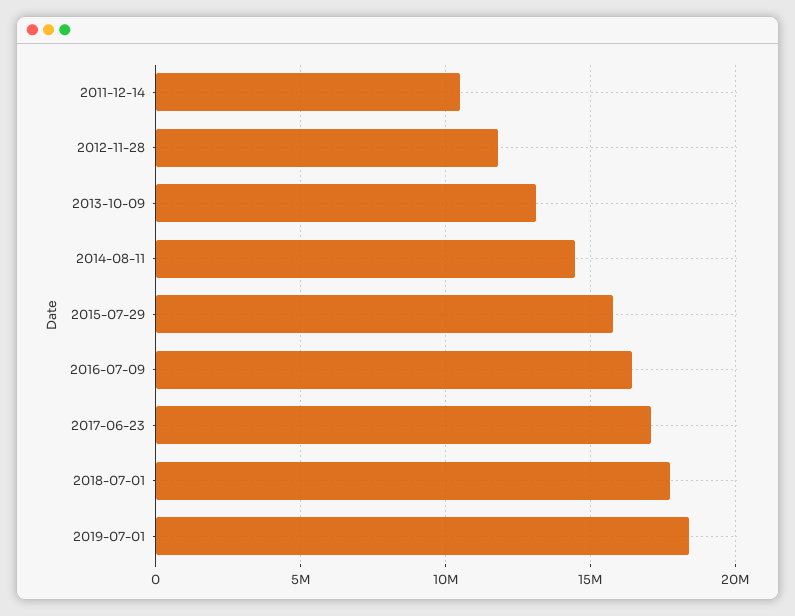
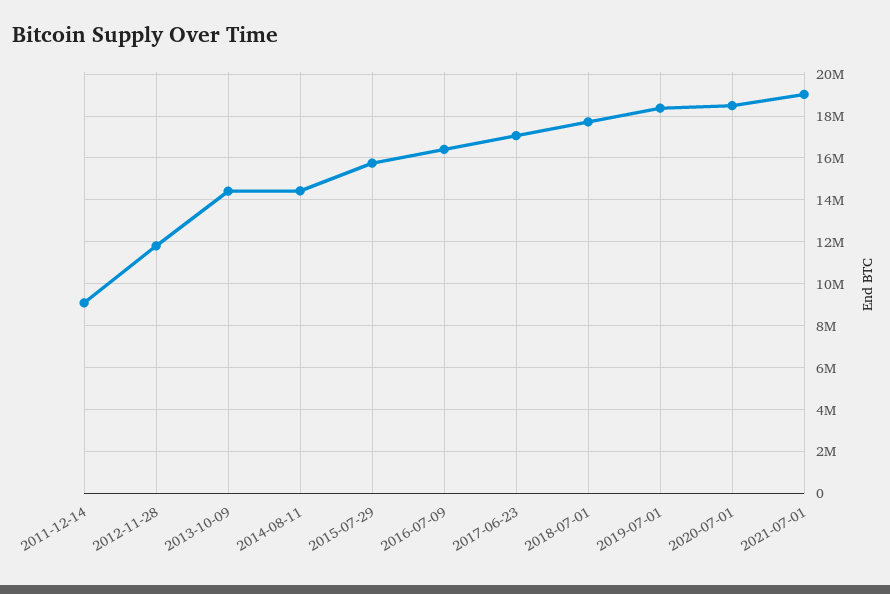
2011-12-14: 10500000 -> 9000000
2013-10-09: 13000000 -> 14500000
2020-07-01: none -> 18500000
2021-07-01: none -> 19000000

